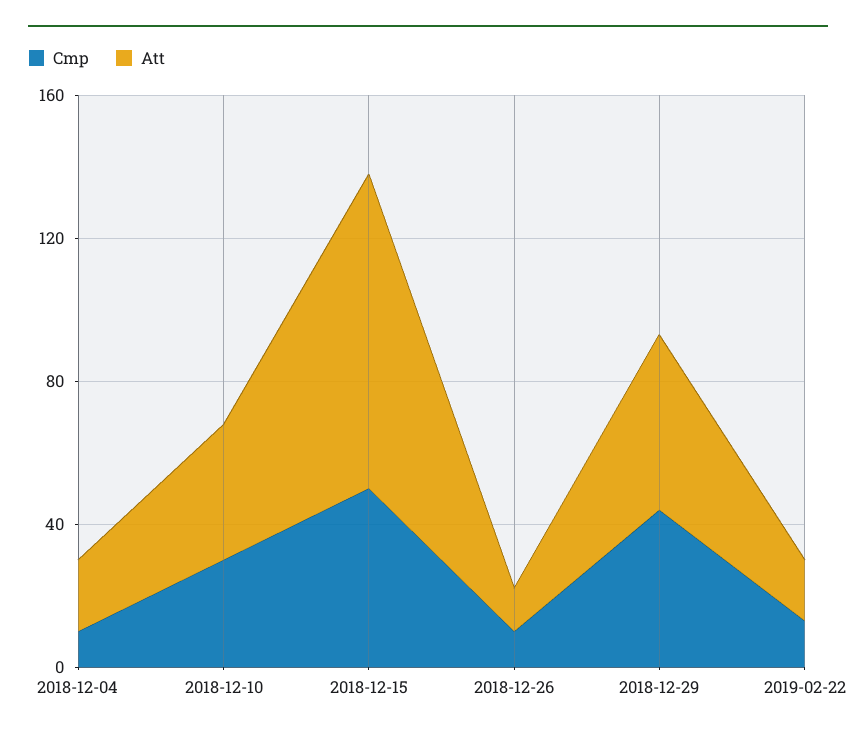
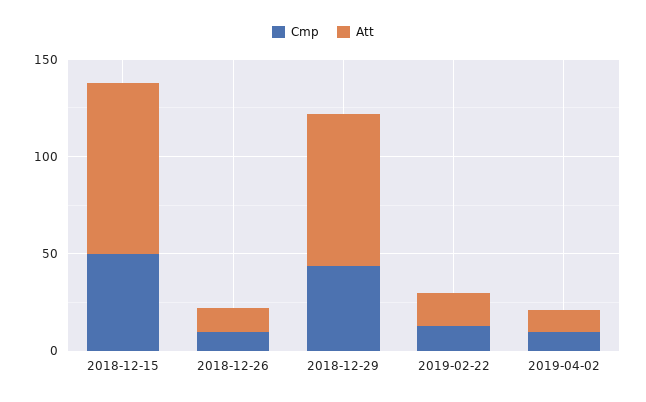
Cmp, 2018-12-04: 10 -> none
Att, 2018-12-04: 20 -> none
Cmp, 2018-12-10: 30 -> none
Att, 2018-12-10: 40 -> none
Att, 2018-12-29: 50 -> 80
Cmp, 2019-04-02: none -> 10
Att, 2019-04-02: none -> 10

